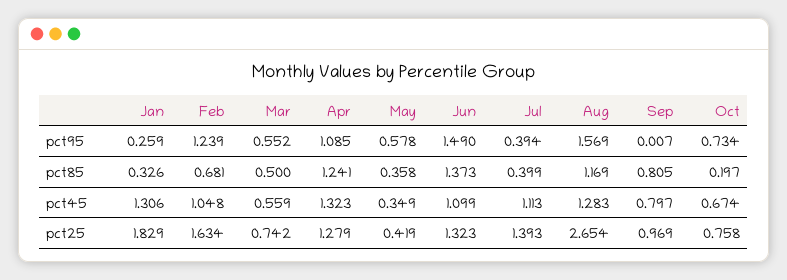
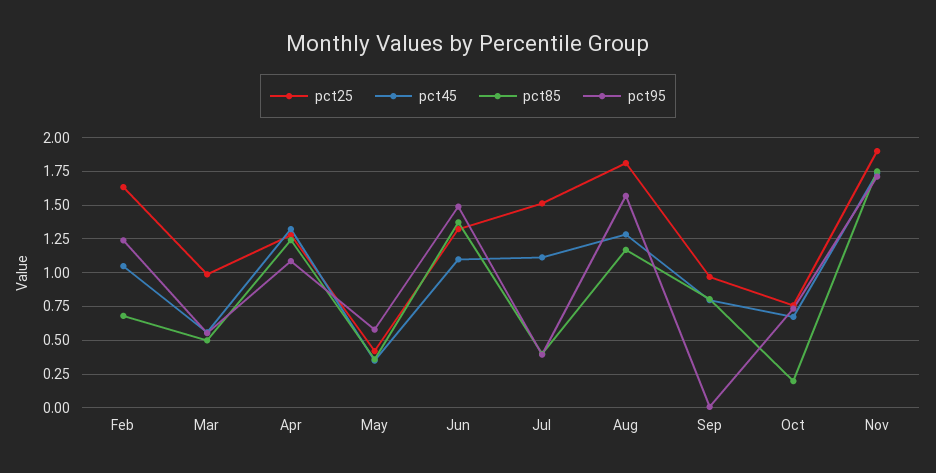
pct95, Jan: 0.259 -> none
pct85, Jan: 0.326 -> none
pct45, Jan: 1.306 -> none
pct25, Jan: 1.829 -> none
pct25, Mar: 0.742 -> 1
pct25, Jul: 1.393 -> 1.5
pct25, Aug: 2.654 -> 1.8
pct25, Nov: none -> 1.9
pct45, Nov: none -> 1.75
pct85, Nov: none -> 1.75
pct95, Nov: none -> 1.7

